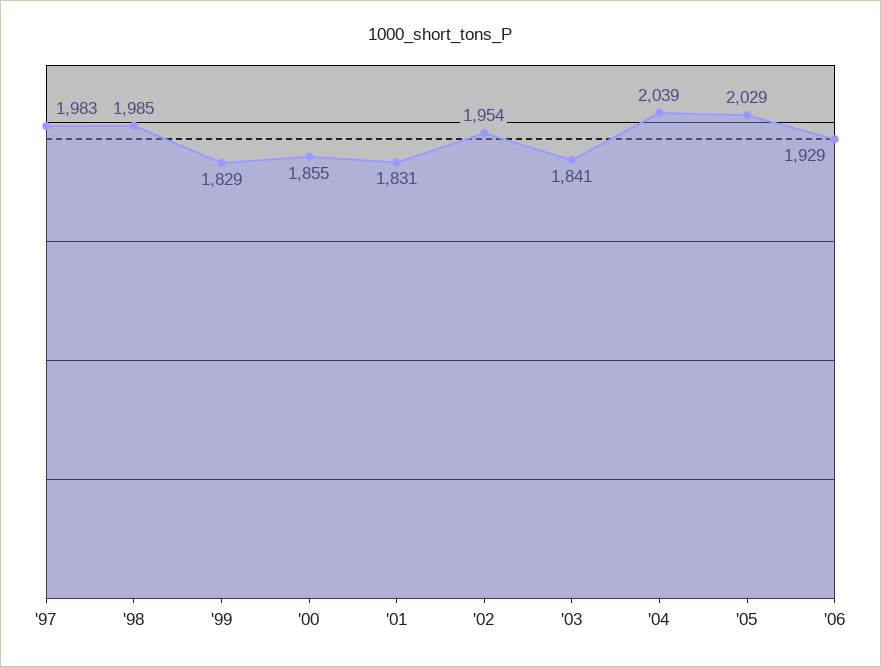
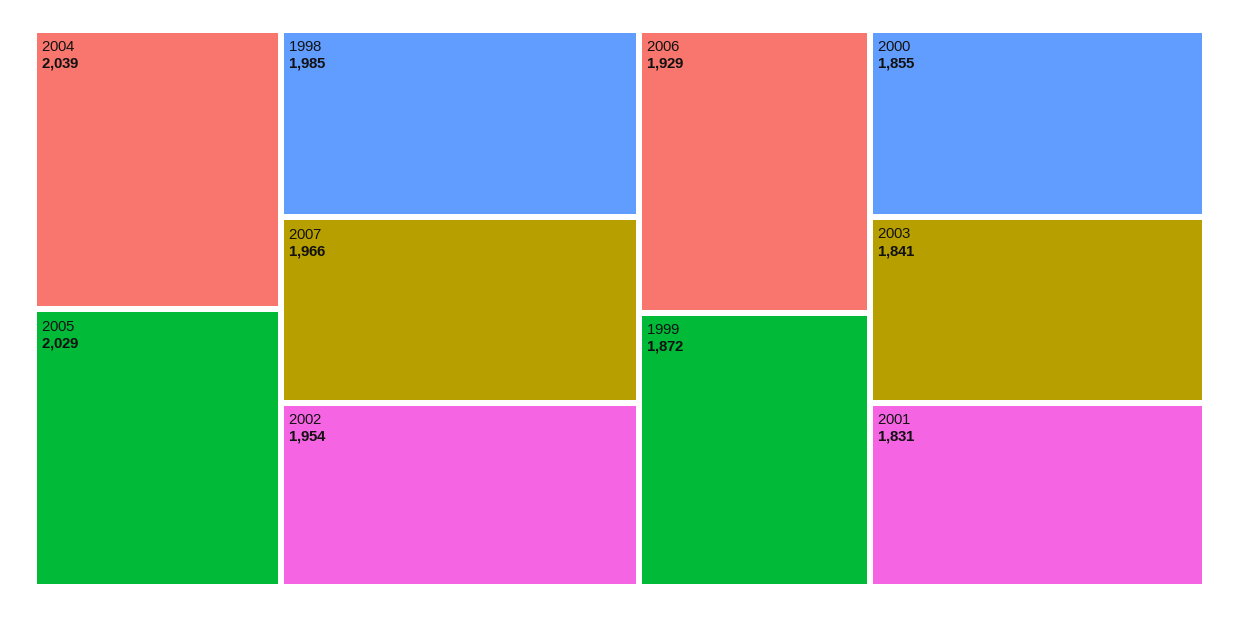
'97: 1983 -> none
'99: 1829 -> 1872
2007: none -> 1966

